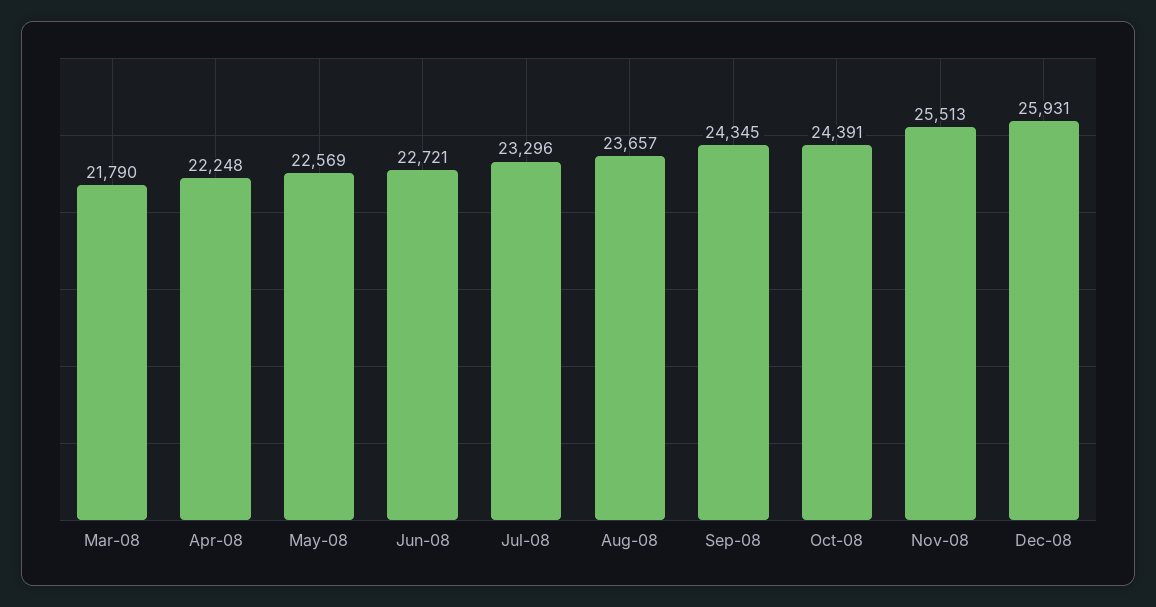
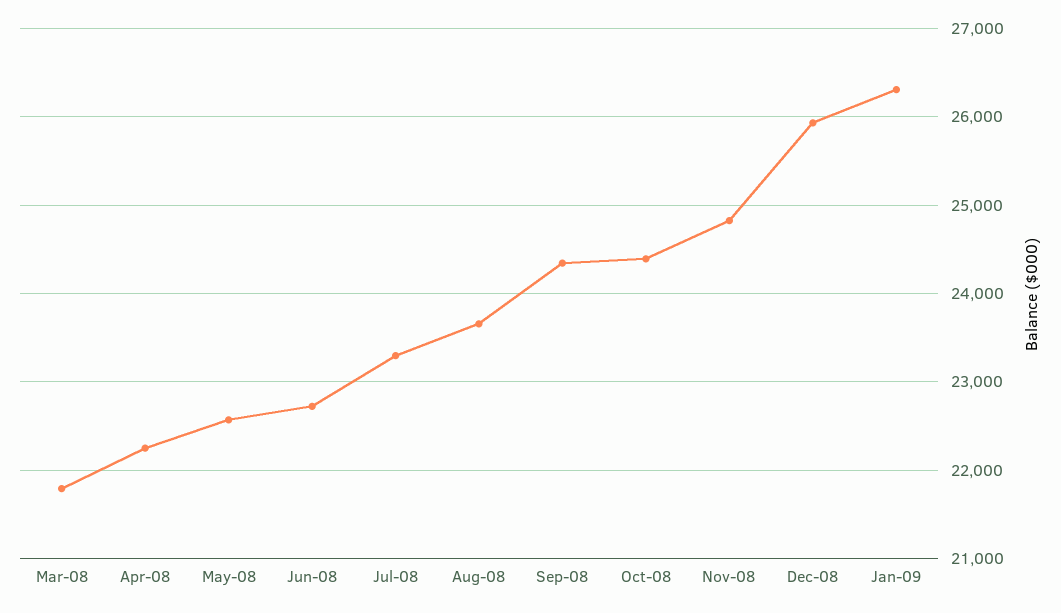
Nov-08: 25513 -> 24800
Jan-09: none -> 26300

